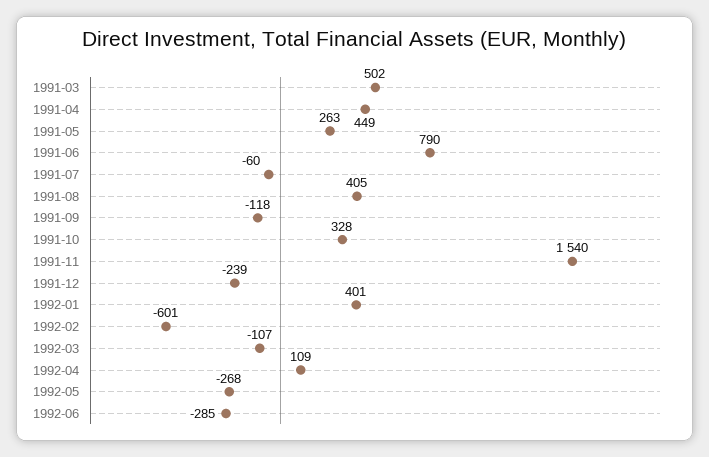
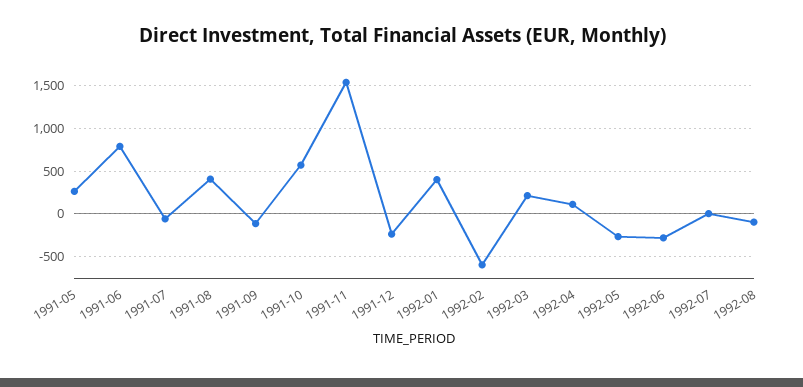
1991-03: 502 -> none
1991-04: 449 -> none
1991-10: 328 -> 600
1992-03: -107 -> 200
1992-07: none -> 0
1992-08: none -> -100

